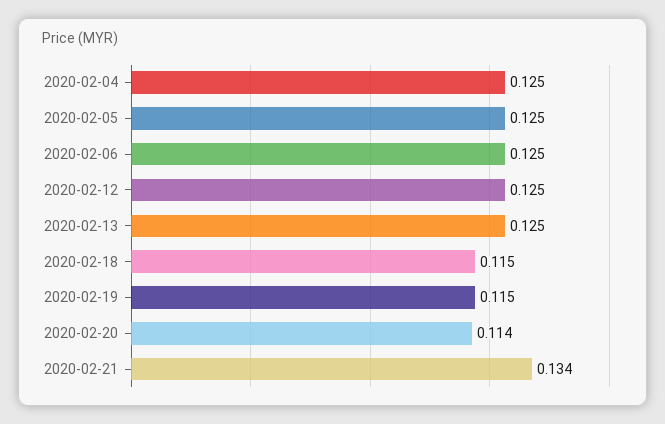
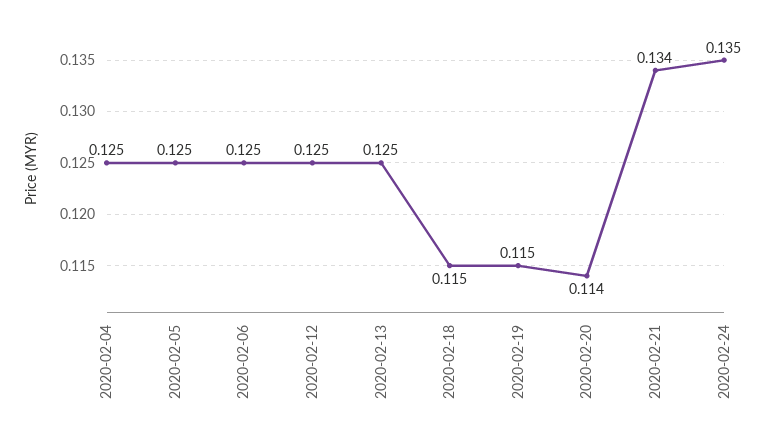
2020-02-24: none -> 0.135

